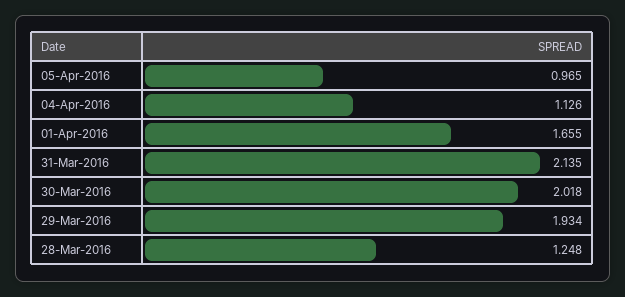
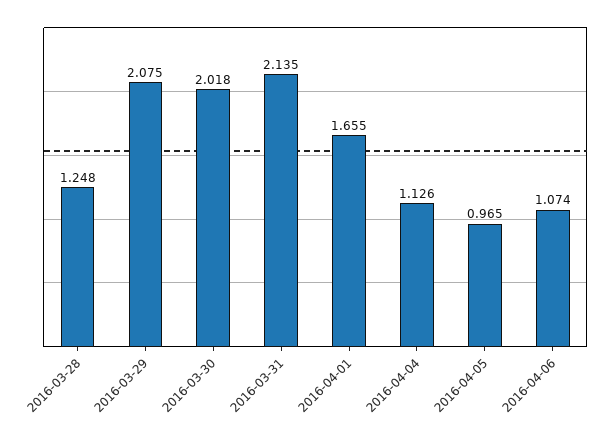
29-Mar-2016: 1.934 -> 2.075
2016-04-06: none -> 1.074

